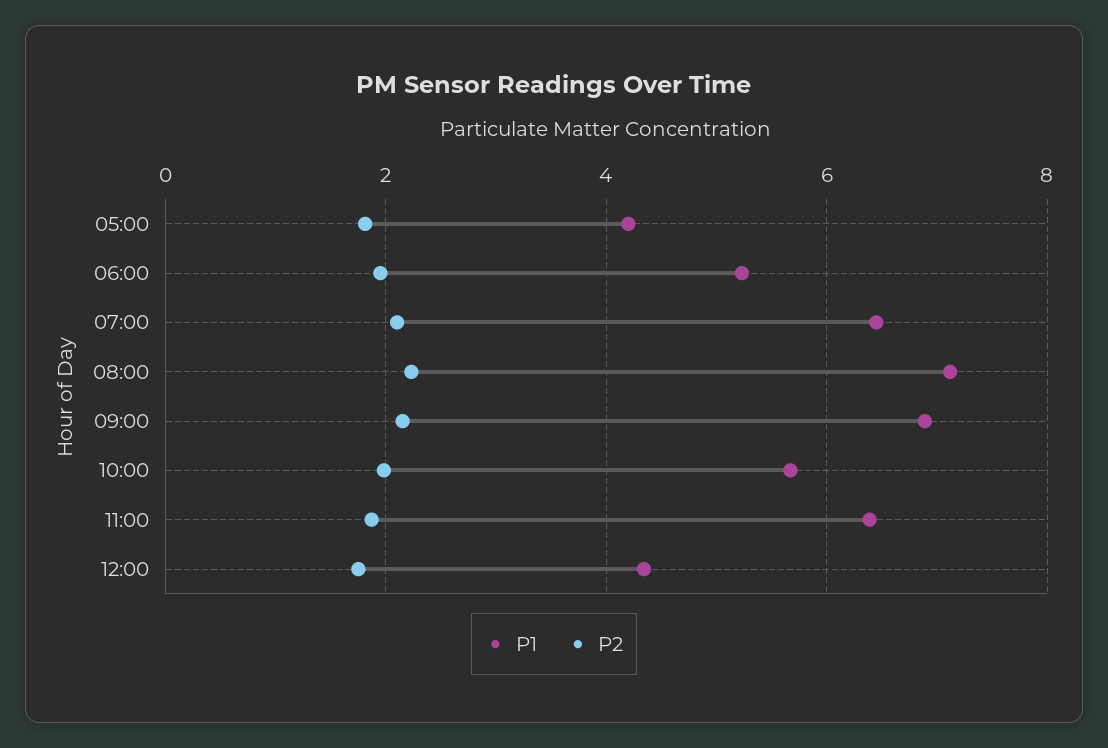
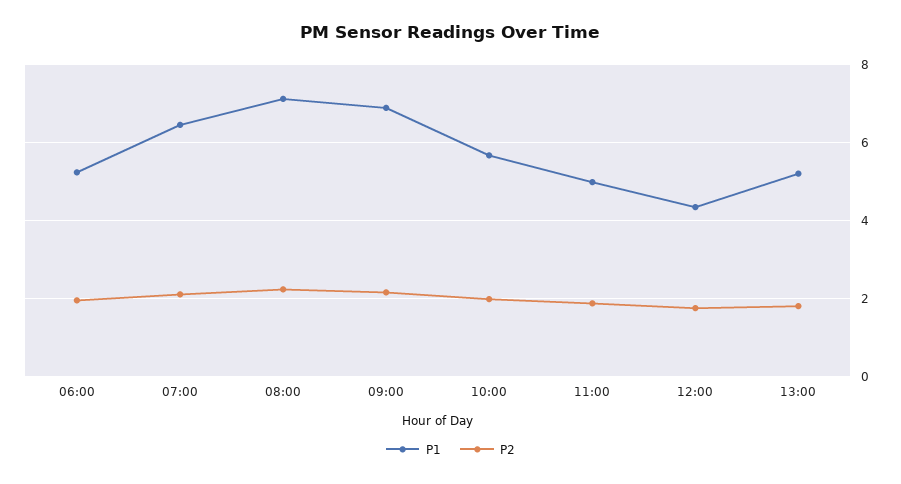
P1, 05:00: 4.2 -> none
P2, 05:00: 1.8 -> none
P1, 11:00: 6.4 -> 5
P1, 13:00: none -> 5.2
P2, 13:00: none -> 1.8

